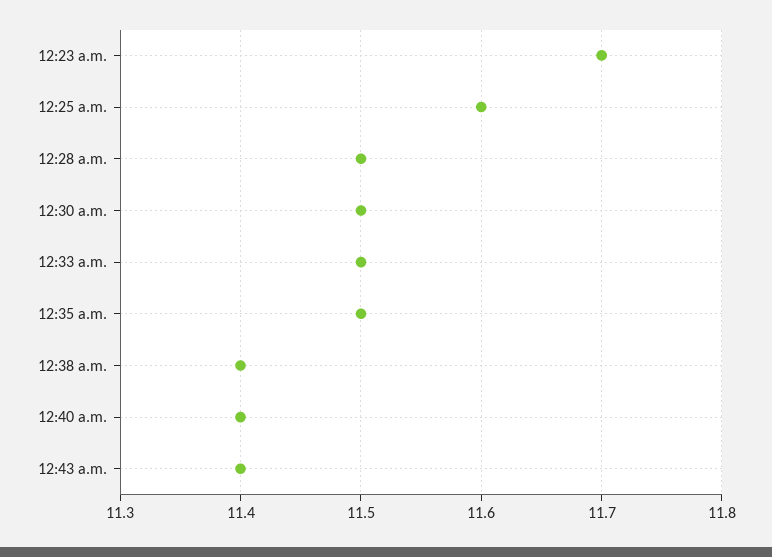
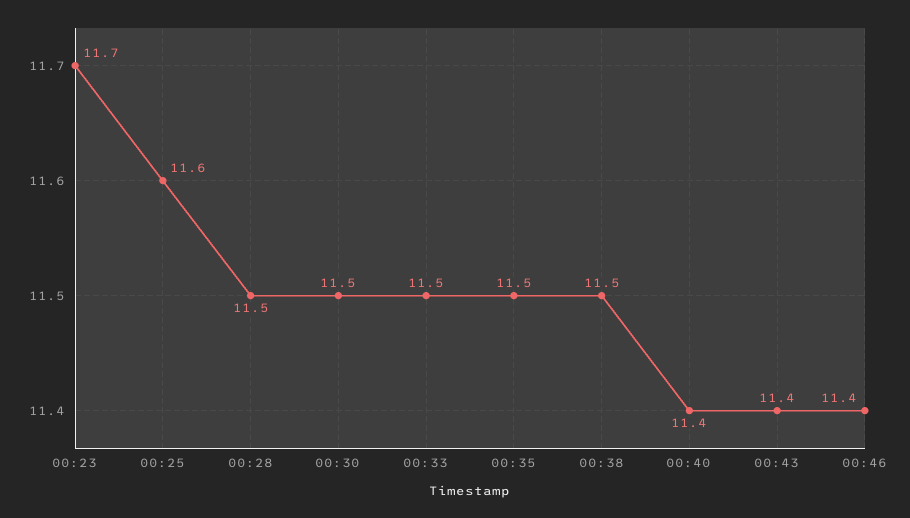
12:38 a.m.: 11.4 -> 11.5
00:46: none -> 11.4

